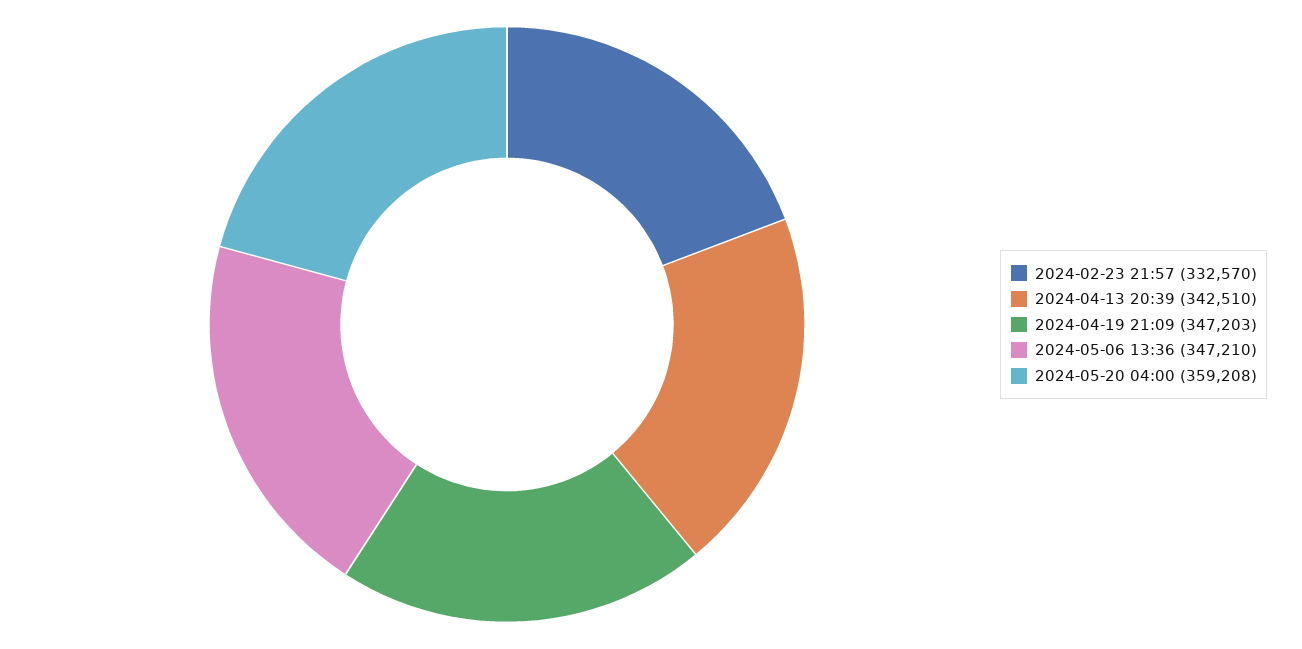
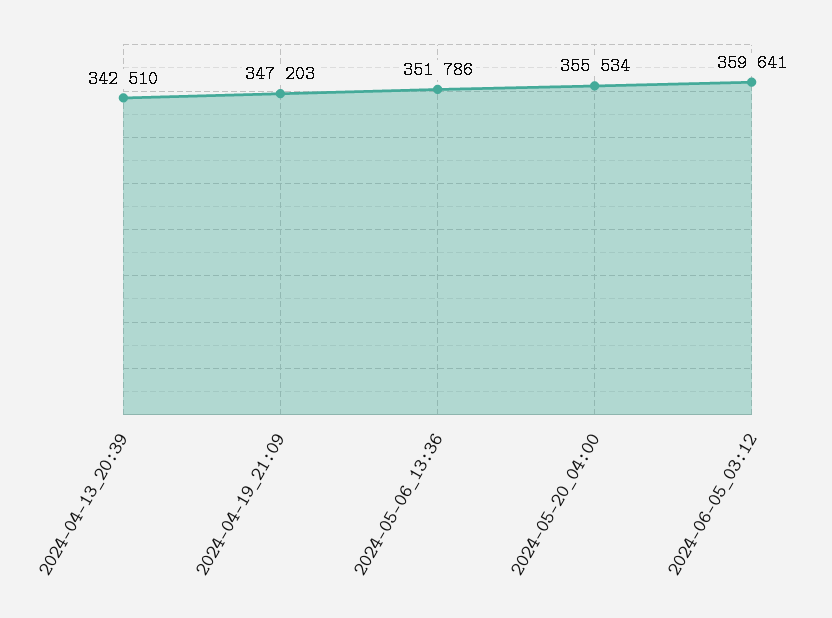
2024-02-23 21:57: 332570 -> none
2024-05-06 13:36: 347210 -> 351786
2024-05-20 04:00: 359208 -> 355534
2024-06-05_03:12: none -> 359641

